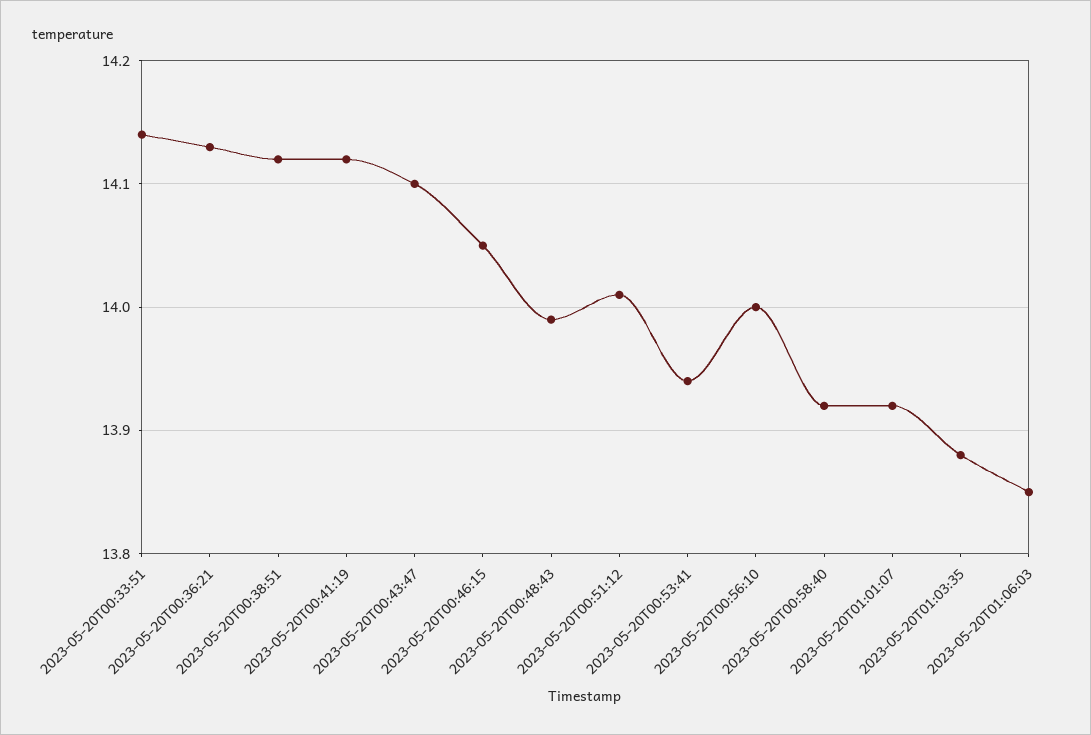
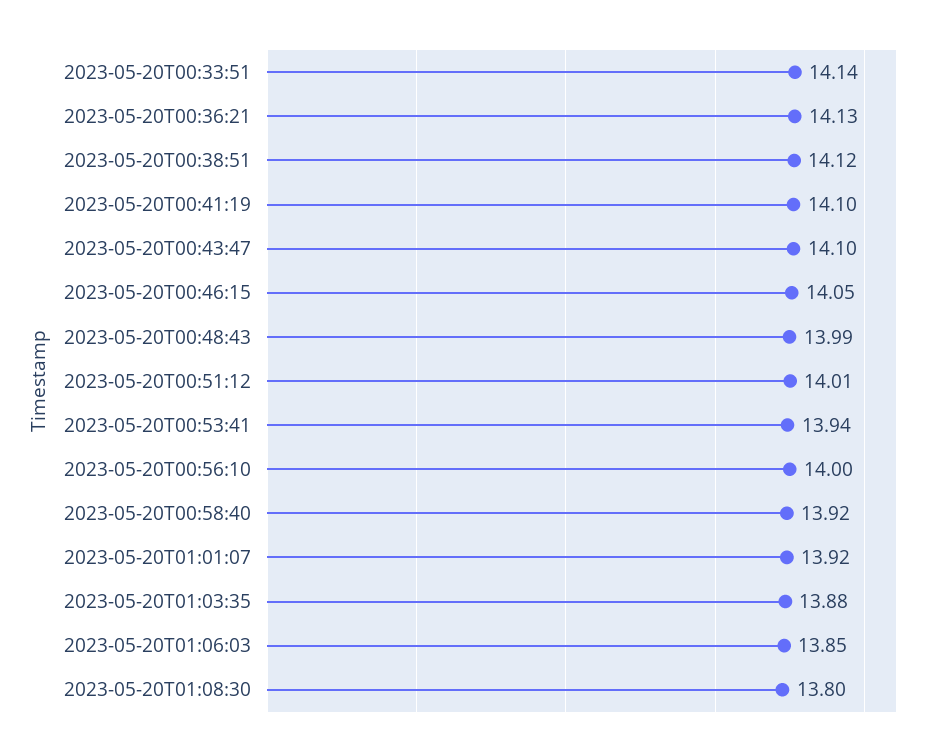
2023-05-20T00:41:19: 14.12 -> 14.1
2023-05-20T01:08:30: none -> 13.8

